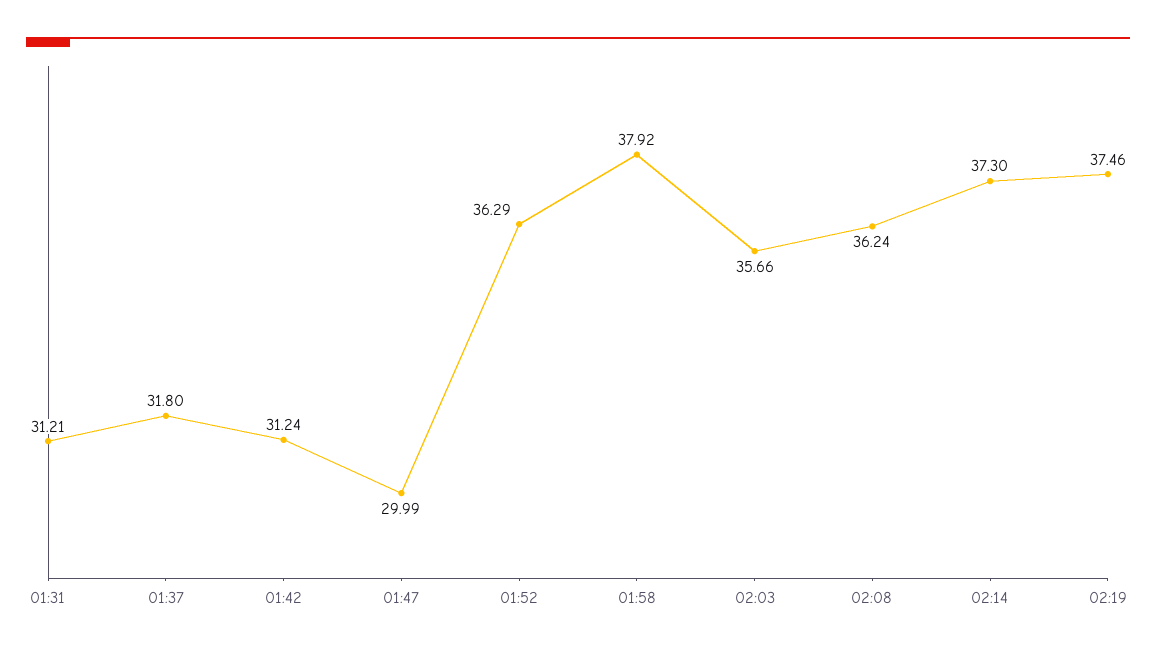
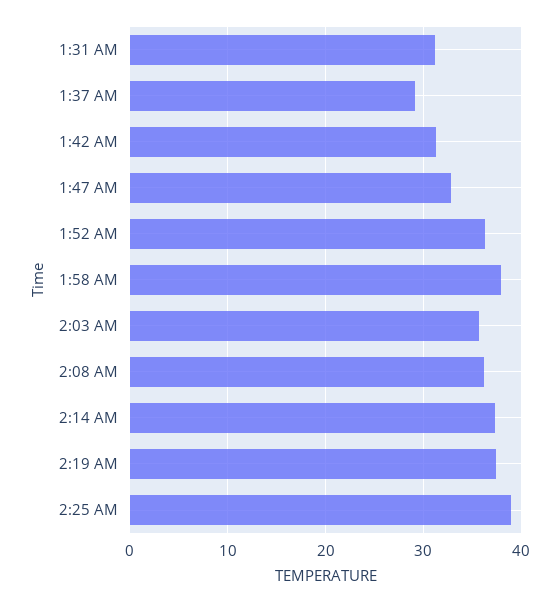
01:37: 31.8 -> 29
01:47: 29.99 -> 33
2:25 AM: none -> 39

